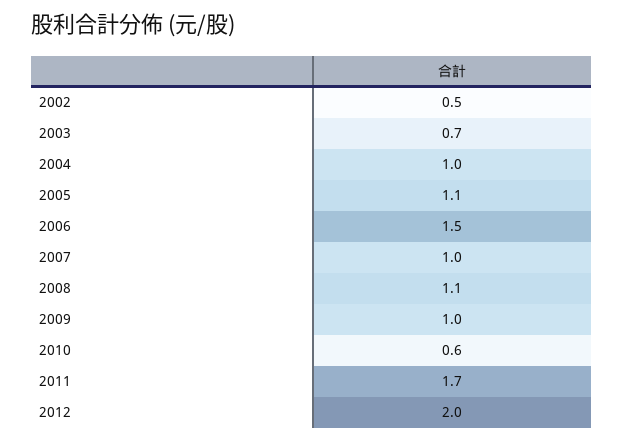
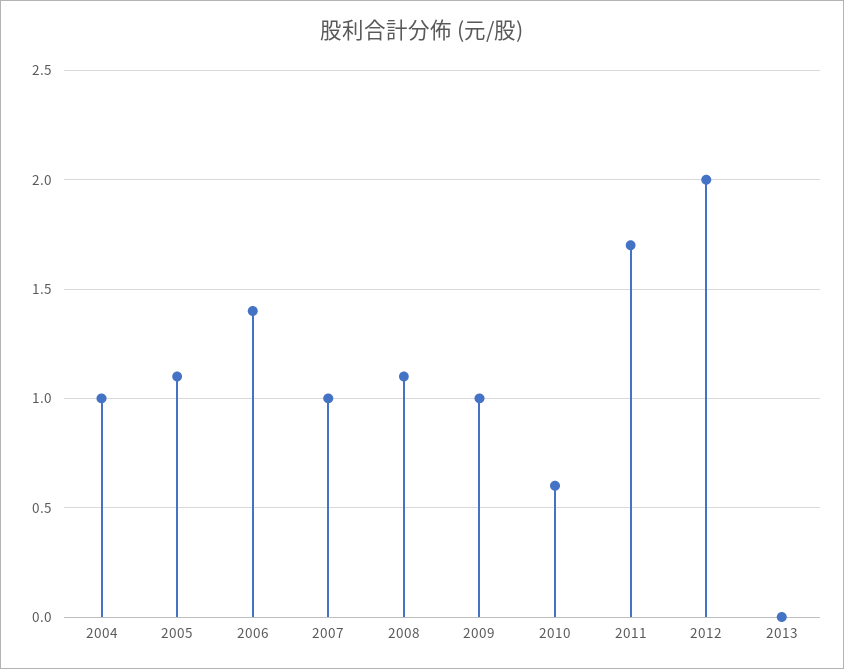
2002: 0.5 -> none
2003: 0.7 -> none
2006: 1.5 -> 1.4
2013: none -> 0

